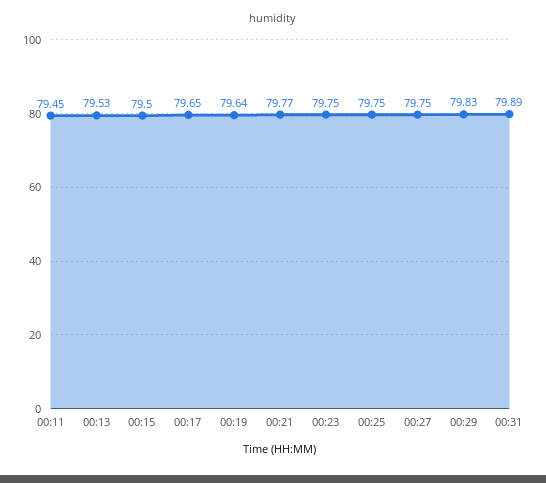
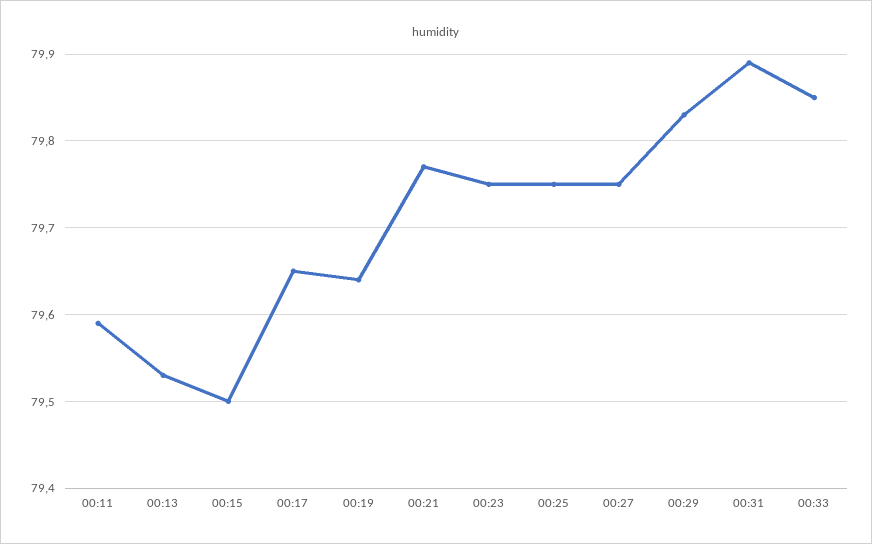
00:11: 79.45 -> 79.59
00:33: none -> 79.85

